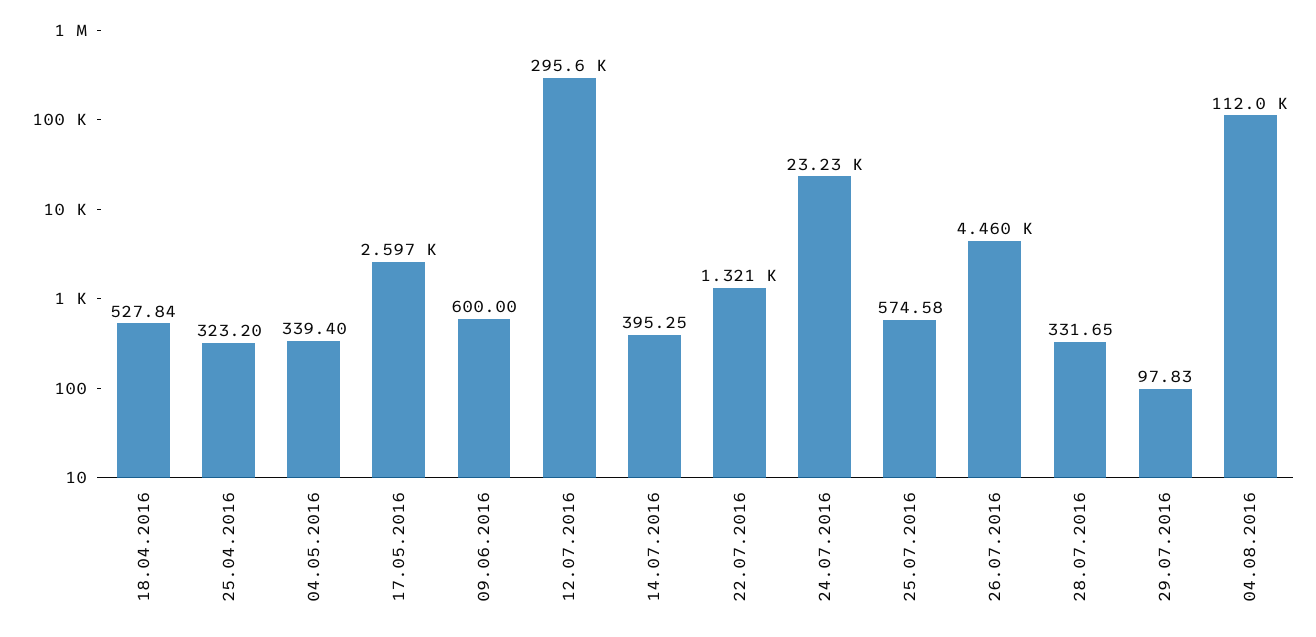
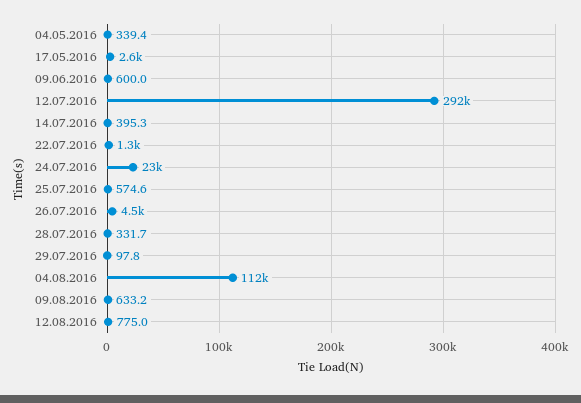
18.04.2016: 527.84 -> none
25.04.2016: 323.2 -> none
12.07.2016: 295600 -> 292000
09.08.2016: none -> 633.2
12.08.2016: none -> 775

